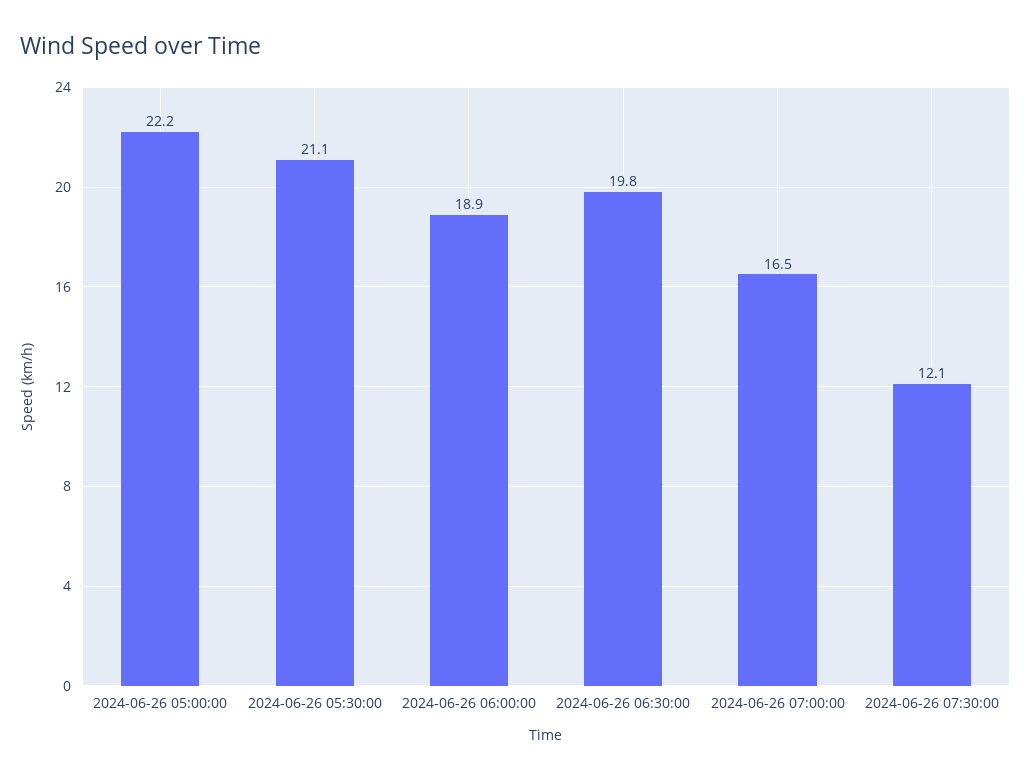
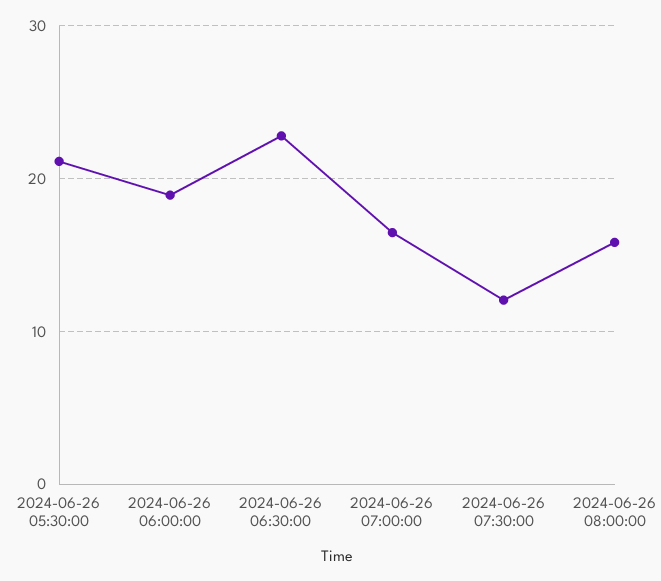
2024-06-26 05:00:00: 22.2 -> none
2024-06-26 06:30:00: 19.8 -> 23
2024-06-26 08:00:00: none -> 16

